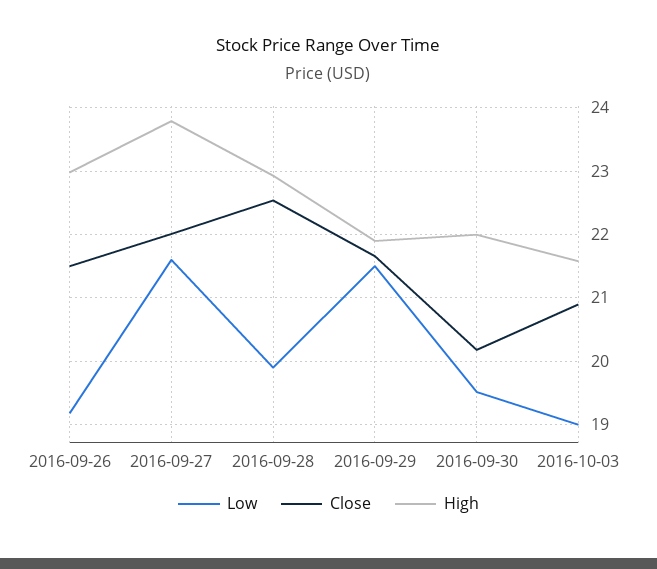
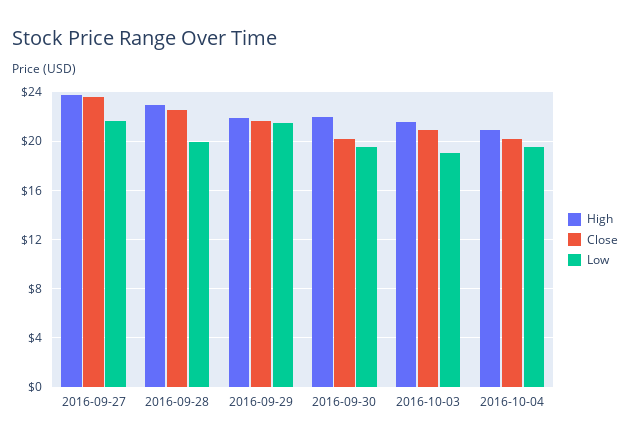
Low, 2016-09-26: 19.2 -> none
Close, 2016-09-26: 21.5 -> none
High, 2016-09-26: 23 -> none
Close, 2016-09-27: 22 -> 23.5
High, 2016-10-04: none -> 21
Close, 2016-10-04: none -> 20
Low, 2016-10-04: none -> 19.5

